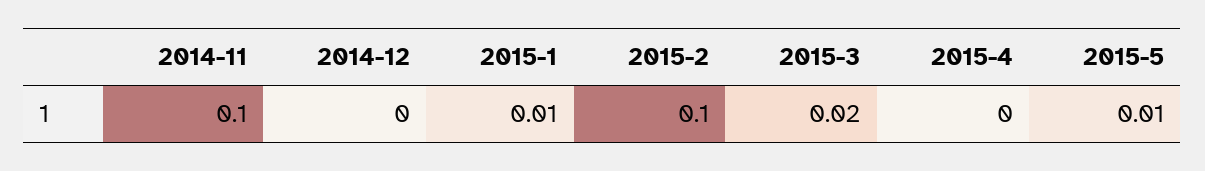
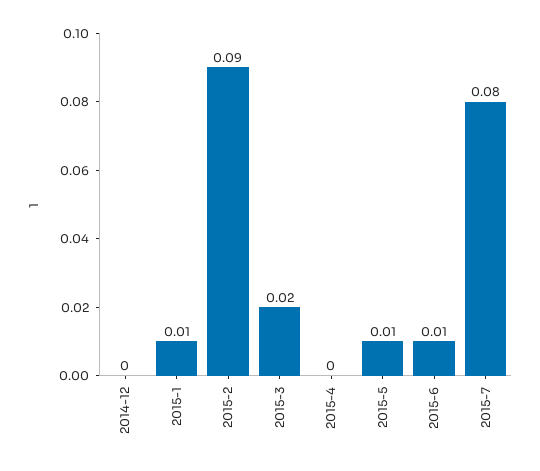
2014-11: 0.1 -> none
2015-2: 0.1 -> 0.09
2015-6: none -> 0.01
2015-7: none -> 0.08

